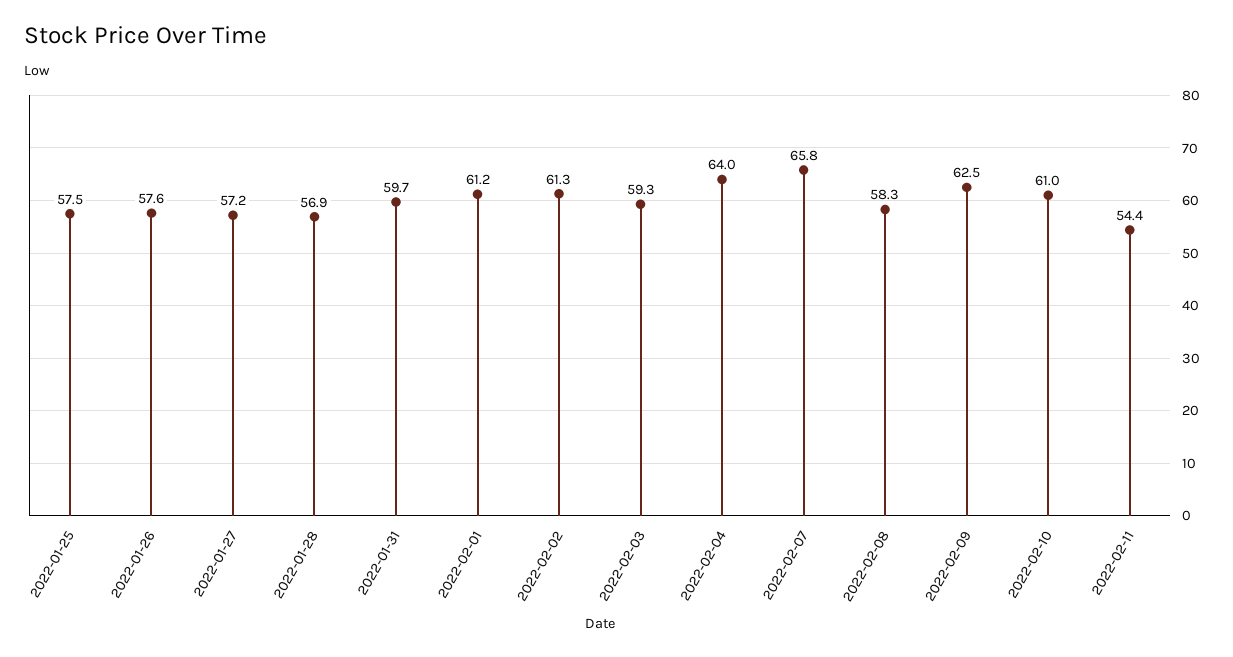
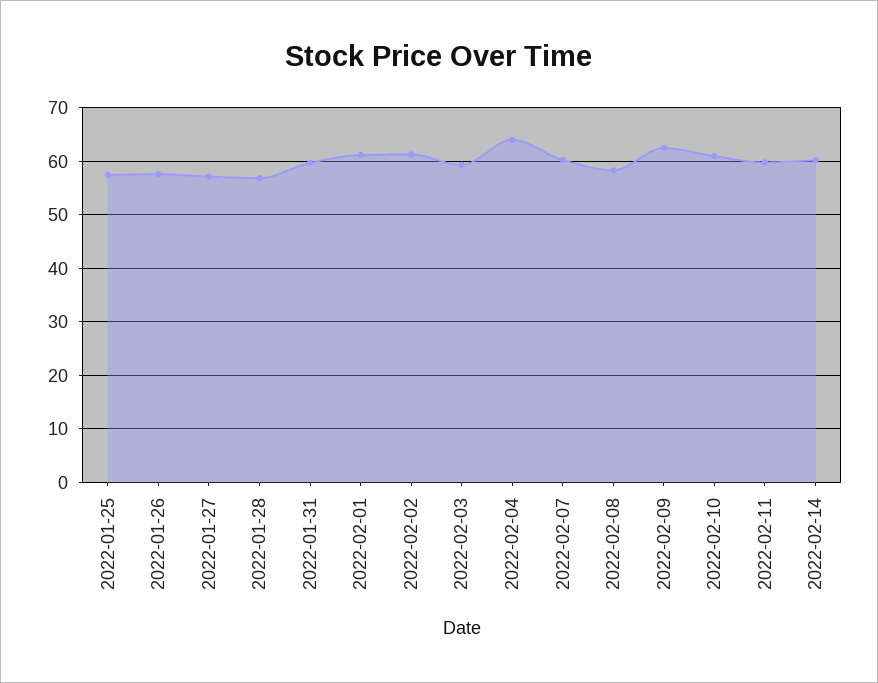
2022-02-07: 65.8 -> 60
2022-02-11: 54.4 -> 60
2022-02-14: none -> 60

